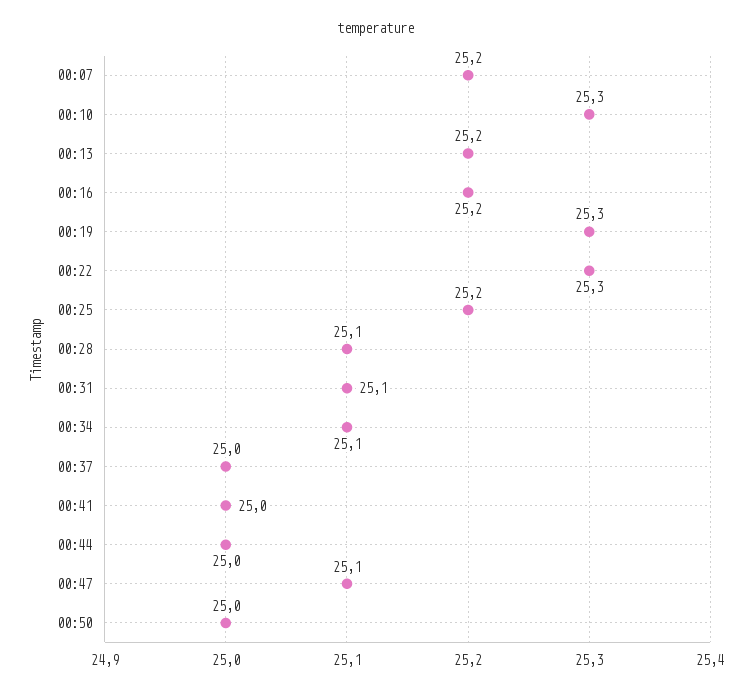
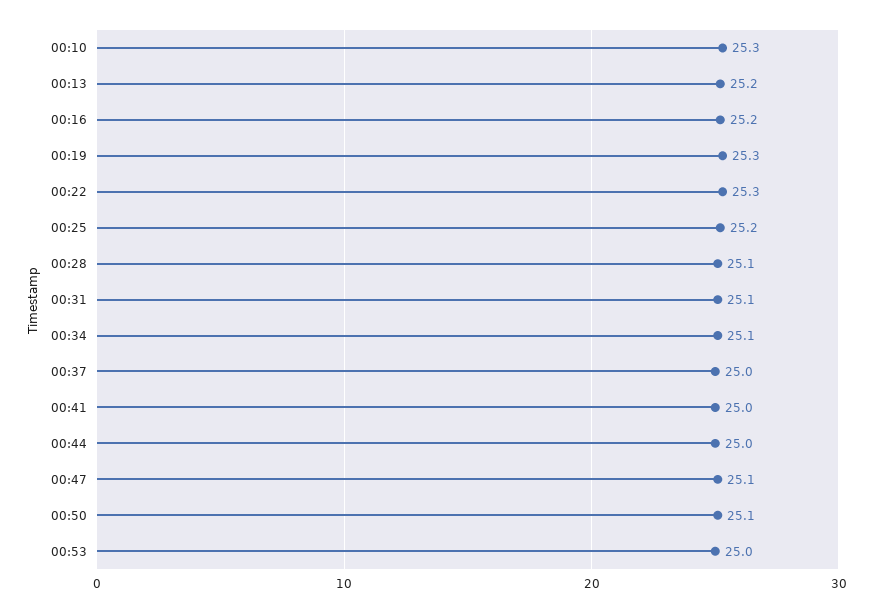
00:07: 25.2 -> none
00:50: 25 -> 25.1
00:53: none -> 25

